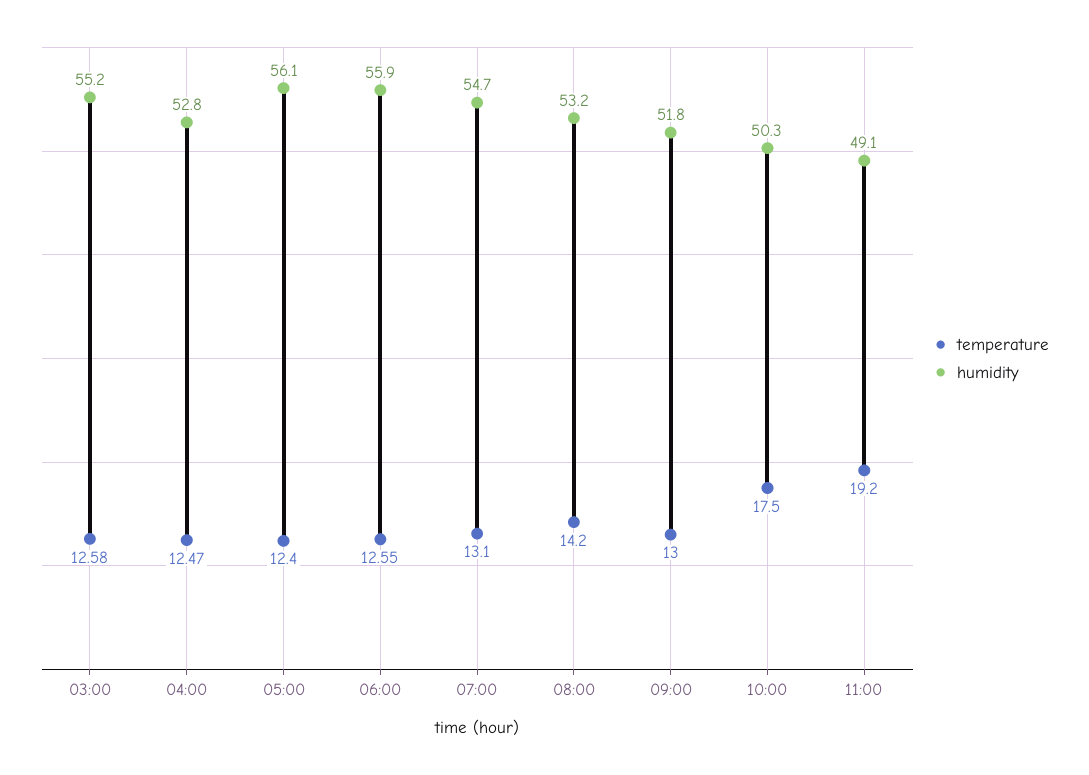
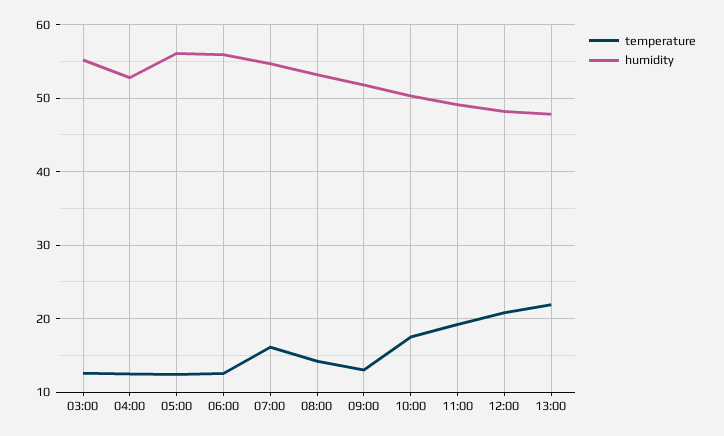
temperature, 07:00: 13.1 -> 16
temperature, 12:00: none -> 21
humidity, 12:00: none -> 48
temperature, 13:00: none -> 22
humidity, 13:00: none -> 48

